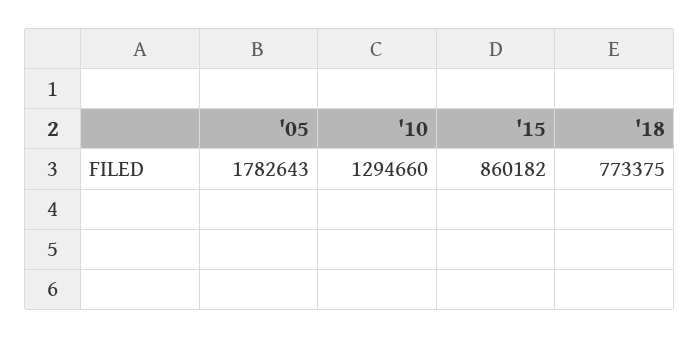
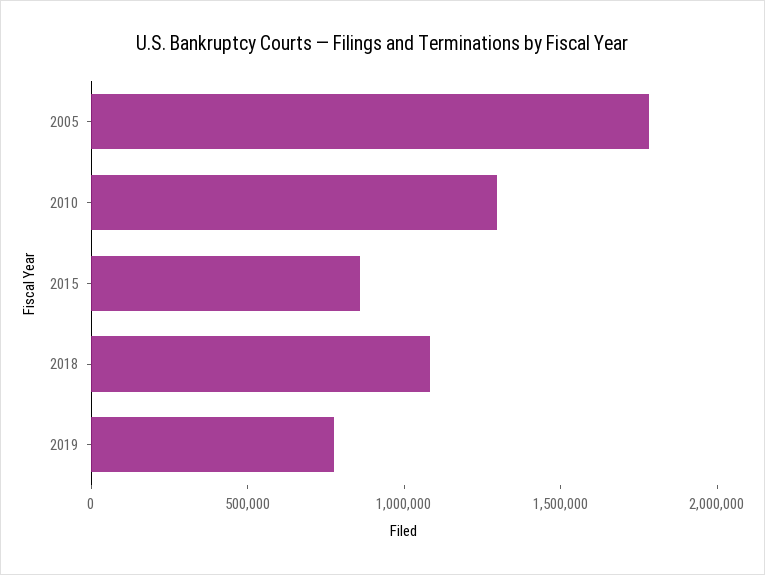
'18: 773375 -> 1100000
2019: none -> 800000

